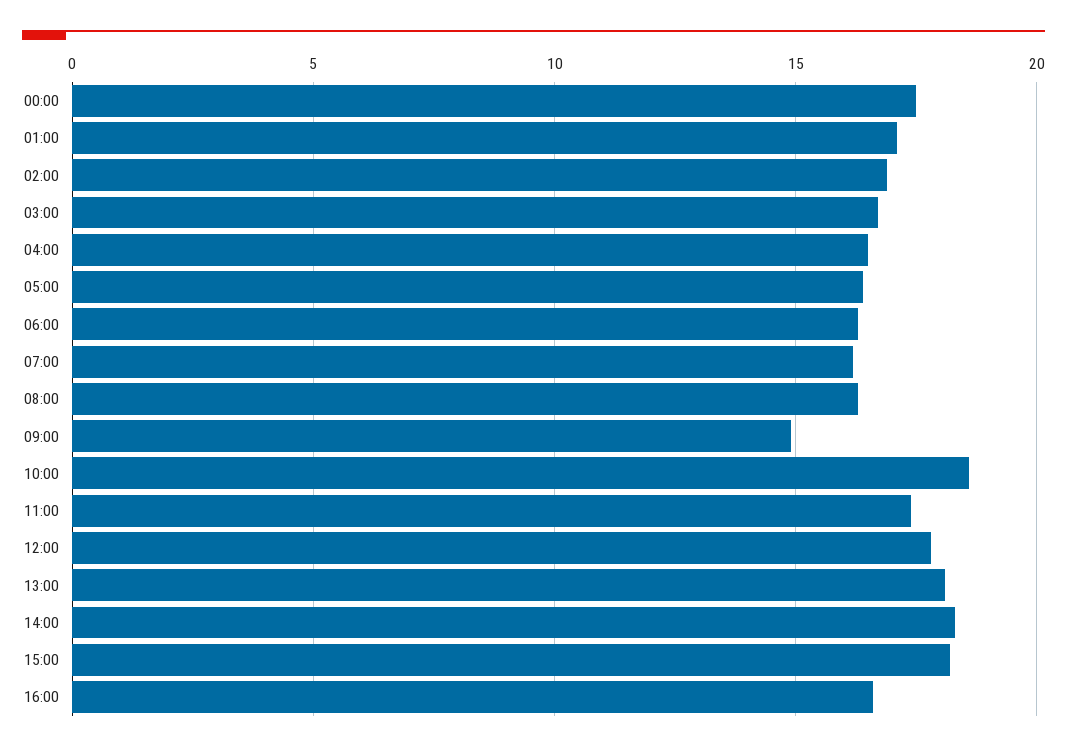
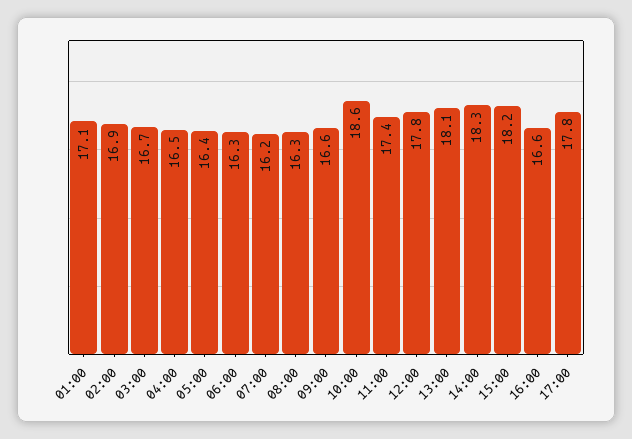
00:00: 17.5 -> none
09:00: 15 -> 16.6
17:00: none -> 17.8

